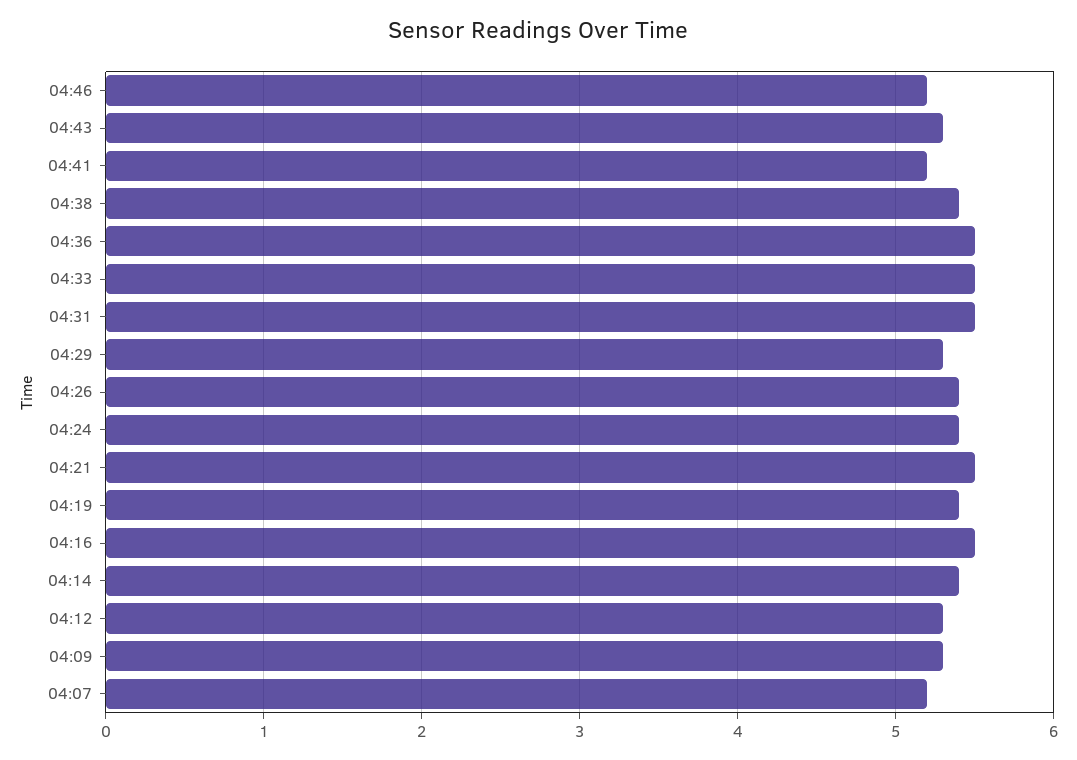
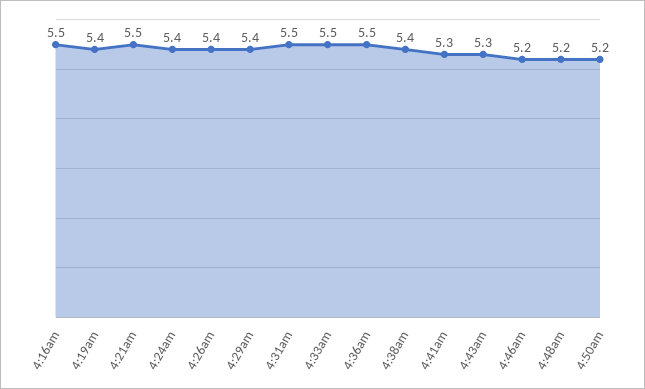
04:41: 5.2 -> 5.3
04:29: 5.3 -> 5.4
04:14: 5.4 -> none
04:12: 5.3 -> none
04:09: 5.3 -> none
04:07: 5.2 -> none
4:48am: none -> 5.2
4:50am: none -> 5.2

